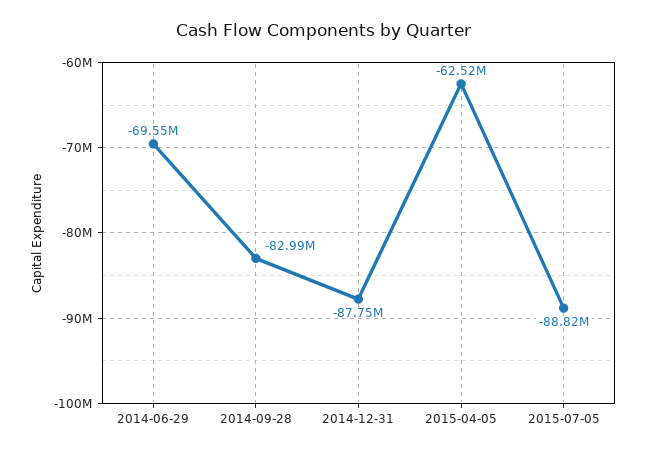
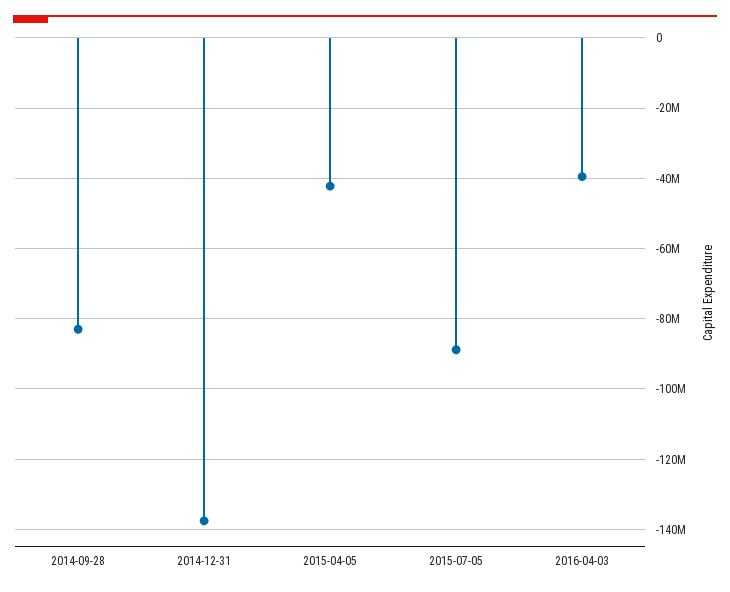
2014-06-29: -69550000 -> none
2014-12-31: -87750000 -> -138000000
2015-04-05: -62520000 -> -42000000
2016-04-03: none -> -40000000

